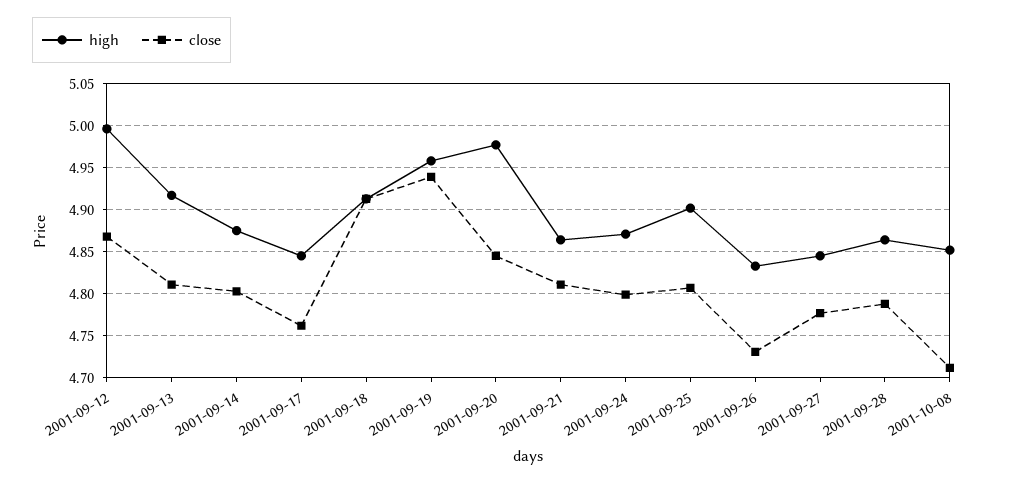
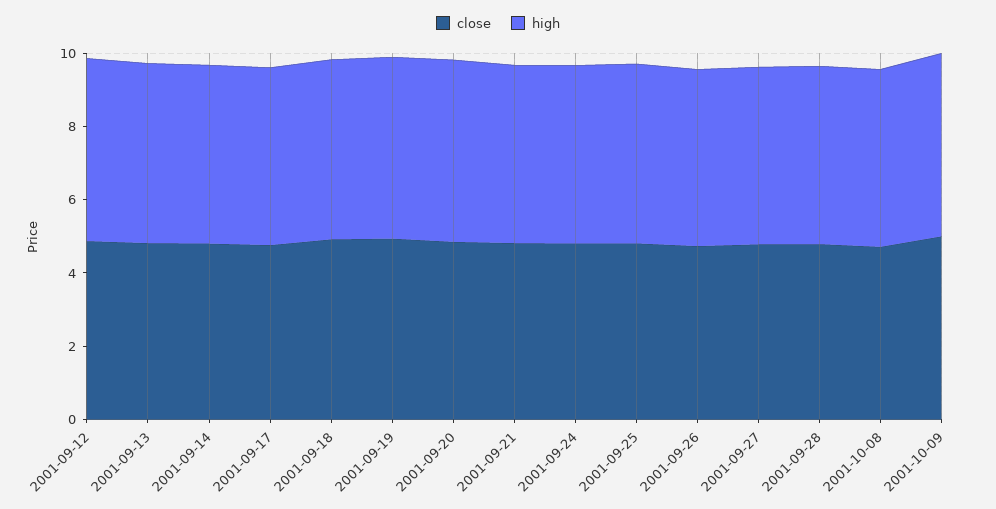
close, 2001-10-09: none -> 5
high, 2001-10-09: none -> 5

